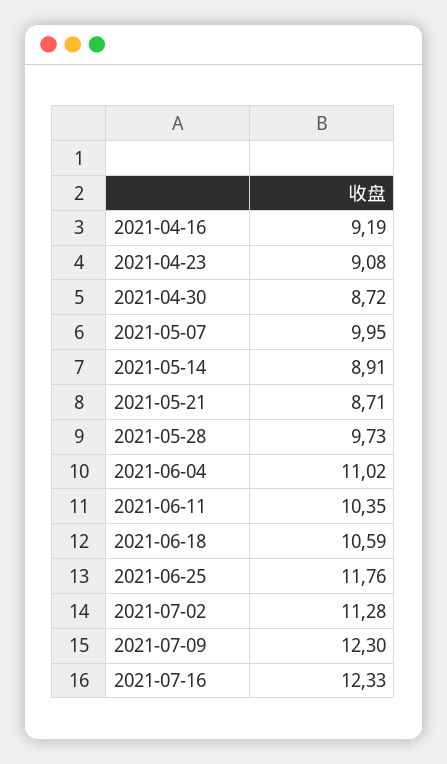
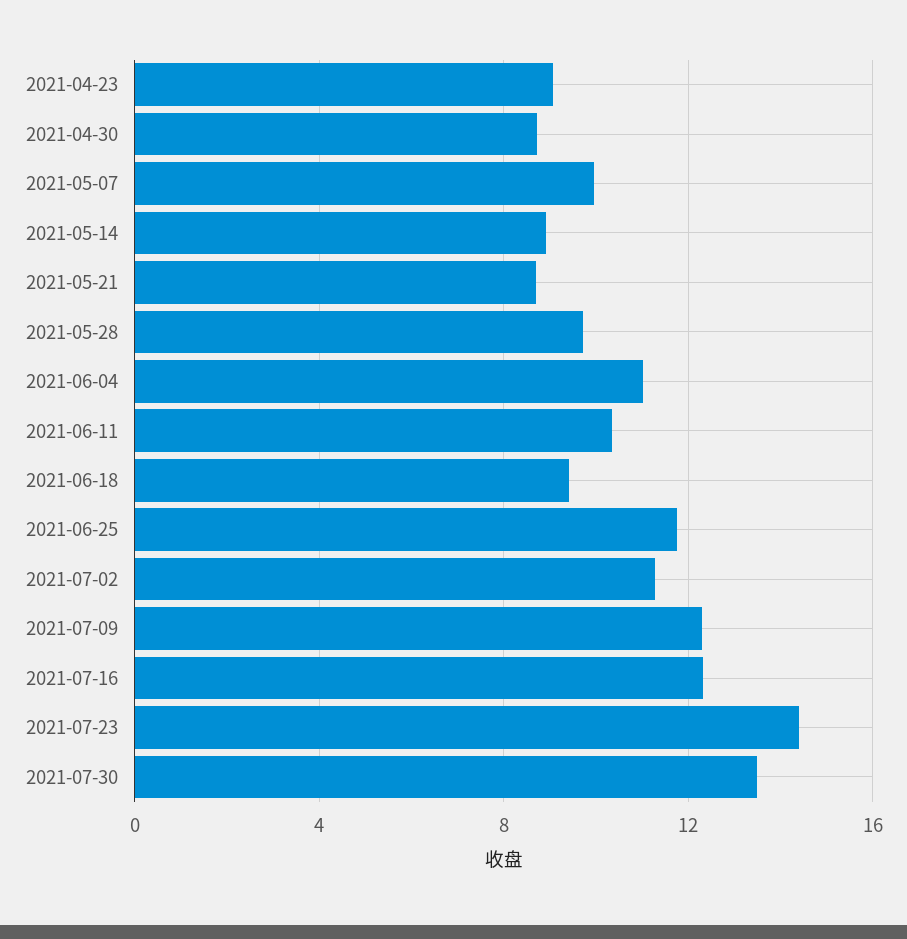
2021-04-16: 9.19 -> none
2021-06-18: 10.59 -> 9.5
2021-07-23: none -> 14.5
2021-07-30: none -> 13.5

